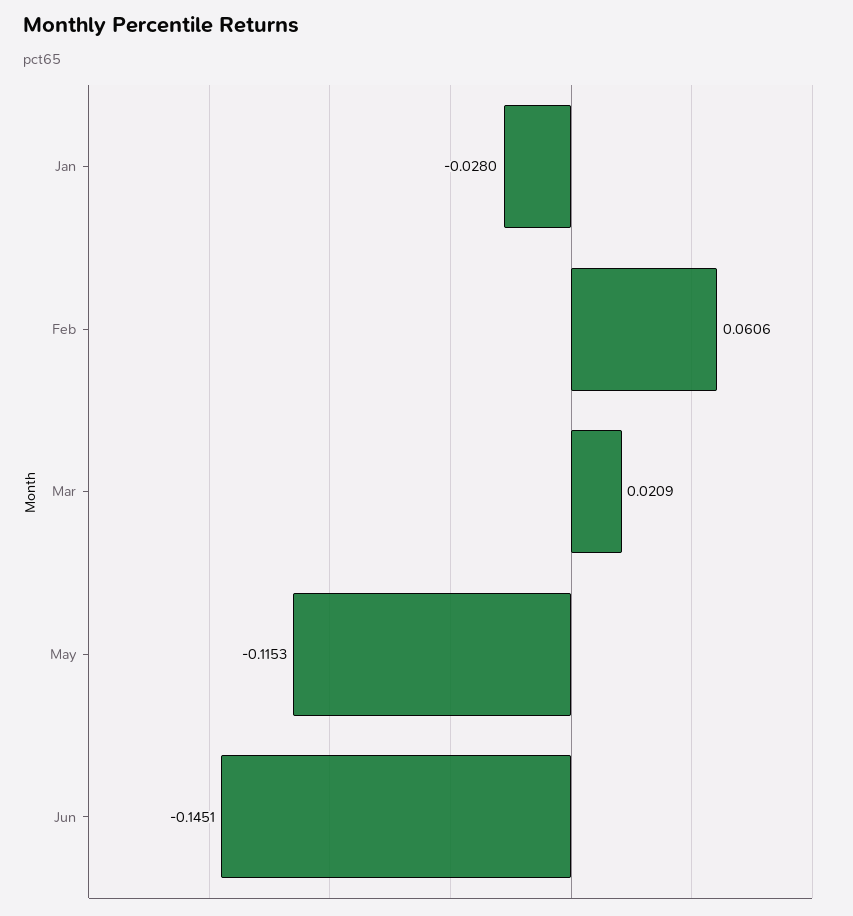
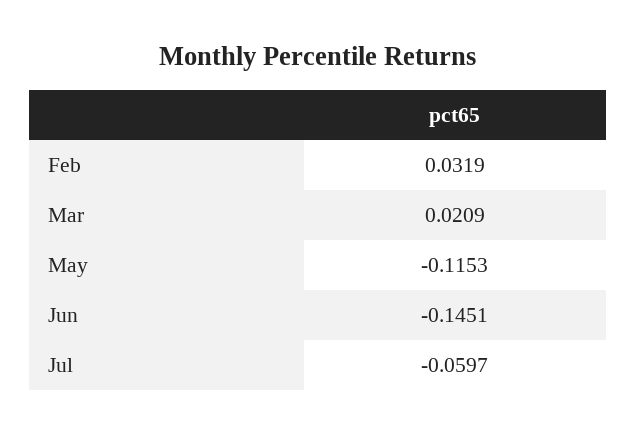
Jan: -0.028 -> none
Feb: 0.0606 -> 0.0319
Jul: none -> -0.0597

